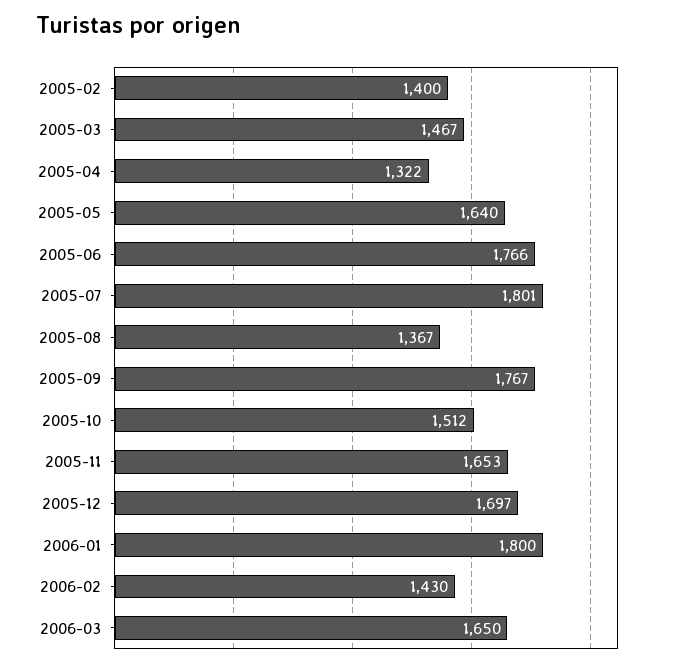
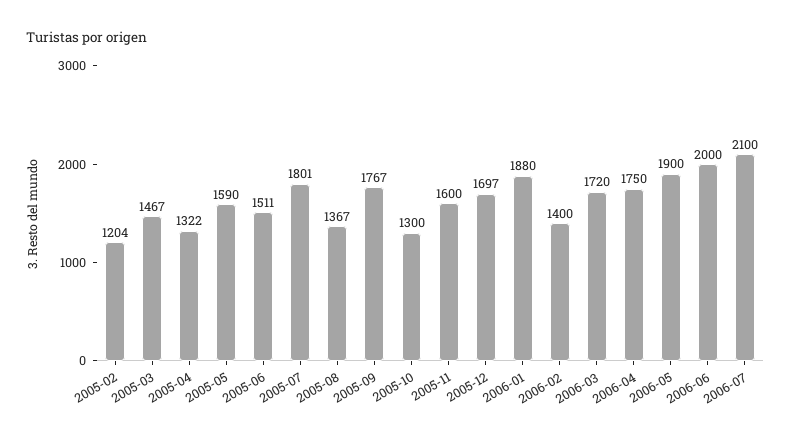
2005-02: 1400 -> 1204
2005-05: 1640 -> 1590
2005-06: 1766 -> 1511
2005-10: 1512 -> 1300
2005-11: 1653 -> 1600
2006-01: 1800 -> 1880
2006-02: 1430 -> 1400
2006-03: 1650 -> 1720
2006-04: none -> 1750
2006-05: none -> 1900
2006-06: none -> 2000
2006-07: none -> 2100

